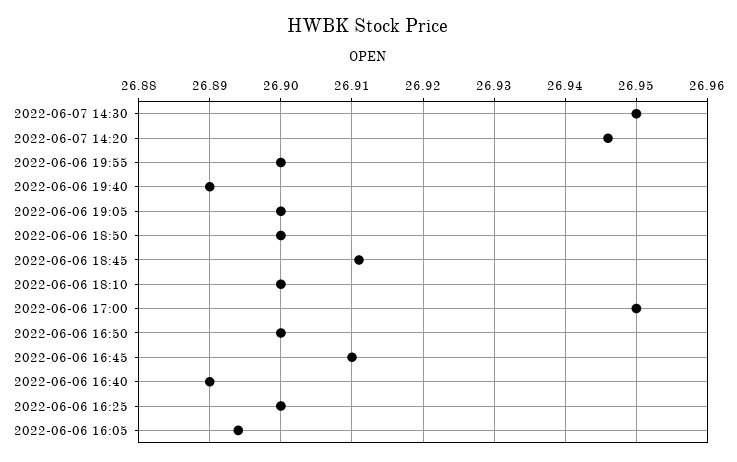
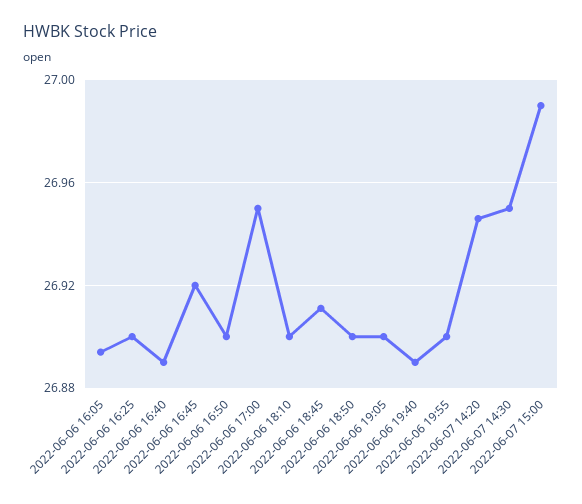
2022-06-06 16:45: 26.91 -> 26.92
2022-06-07 15:00: none -> 26.99

